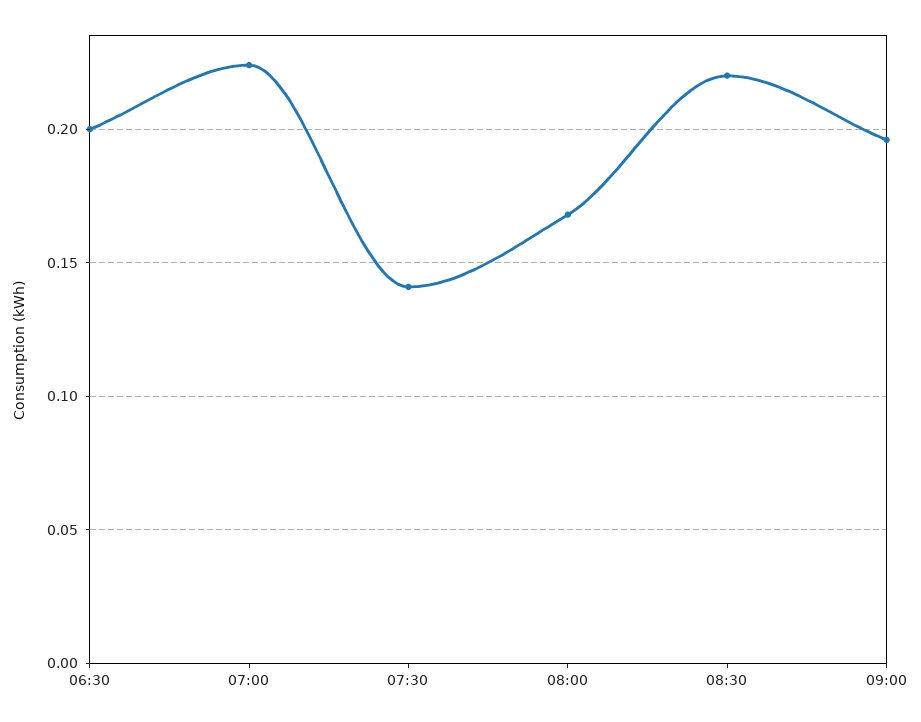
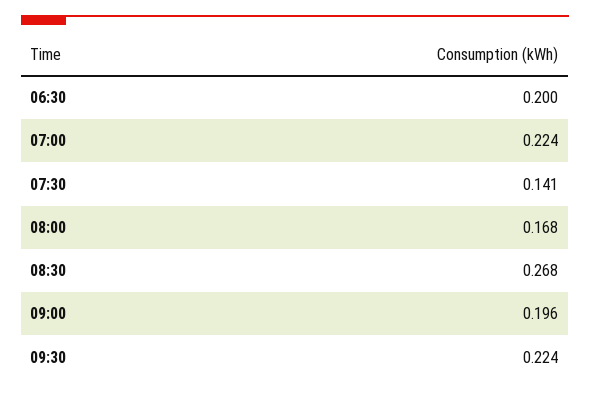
08:30: 0.22 -> 0.268
09:30: none -> 0.224

